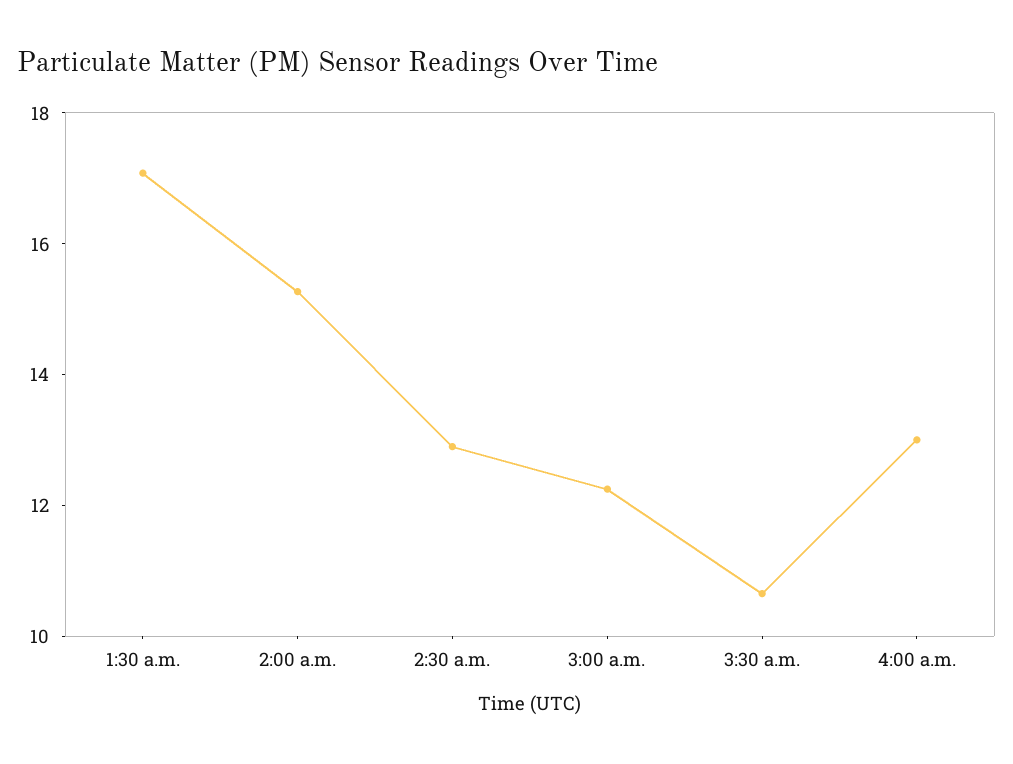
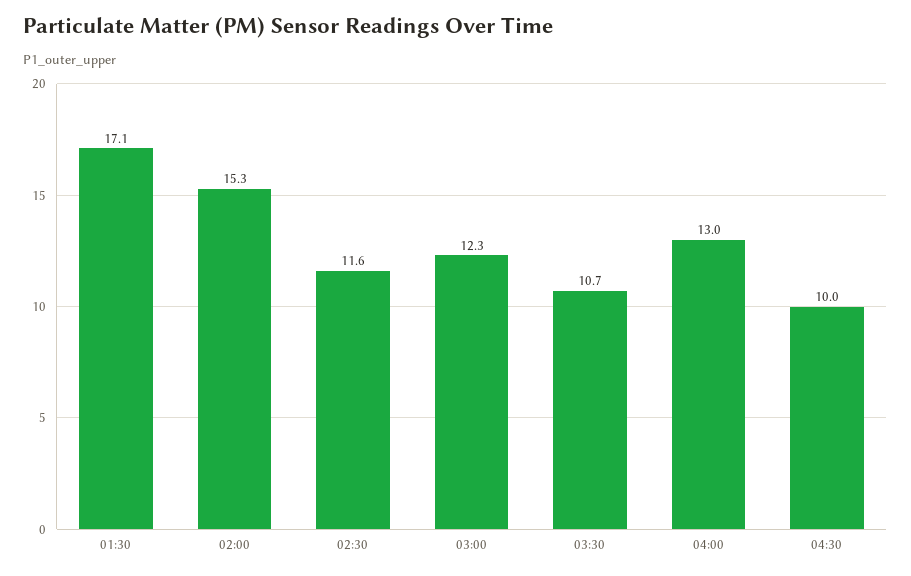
2:30 a.m.: 13 -> 11.6
04:30: none -> 10

